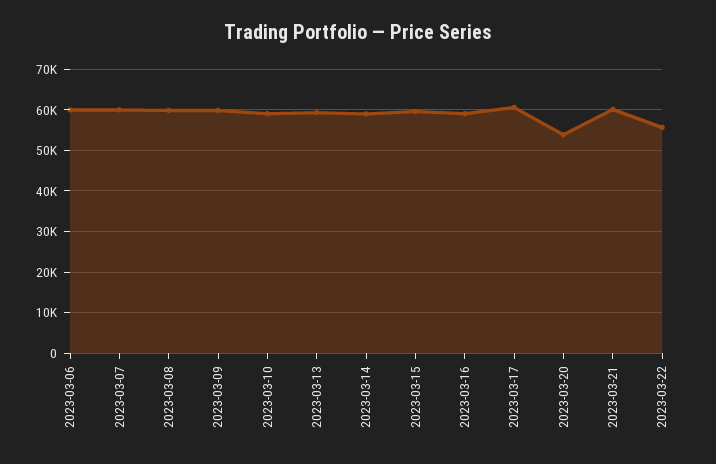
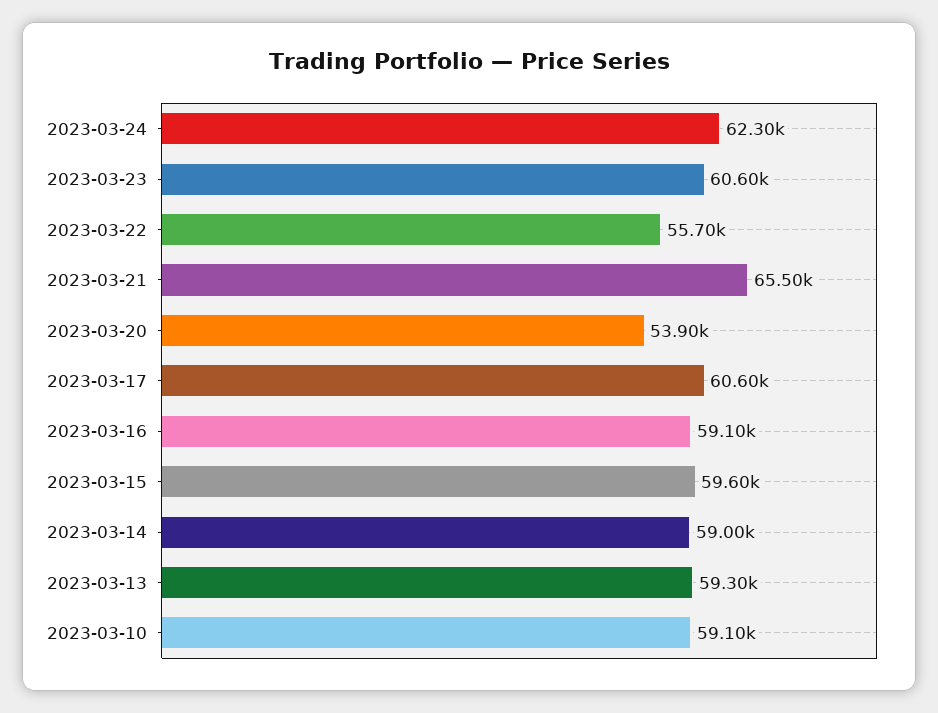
2023-03-06: 60000 -> none
2023-03-07: 60000 -> none
2023-03-08: 60000 -> none
2023-03-09: 60000 -> none
2023-03-21: 60000 -> 65500
2023-03-24: none -> 62300
2023-03-23: none -> 60600

